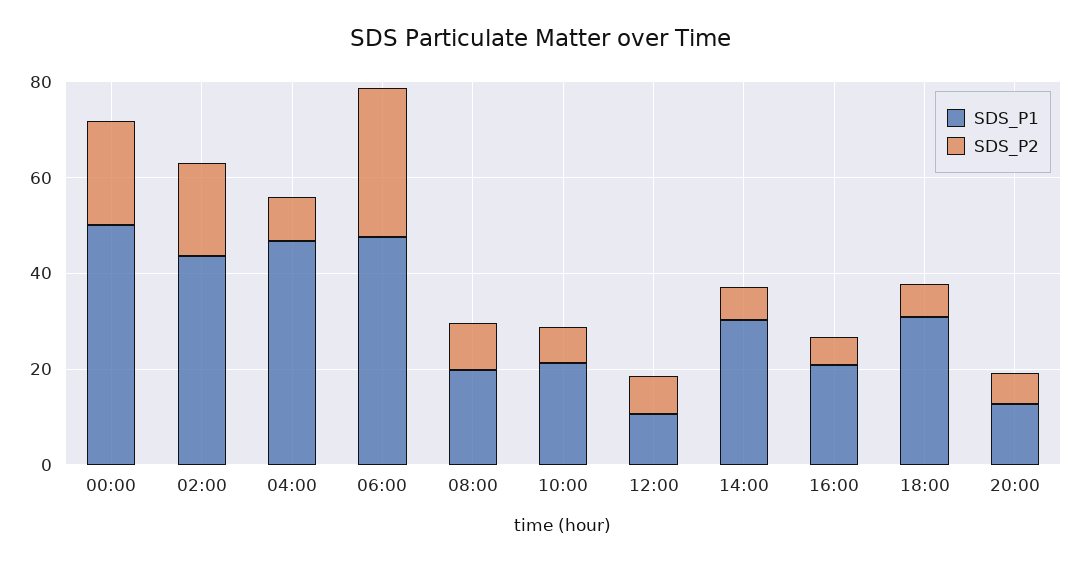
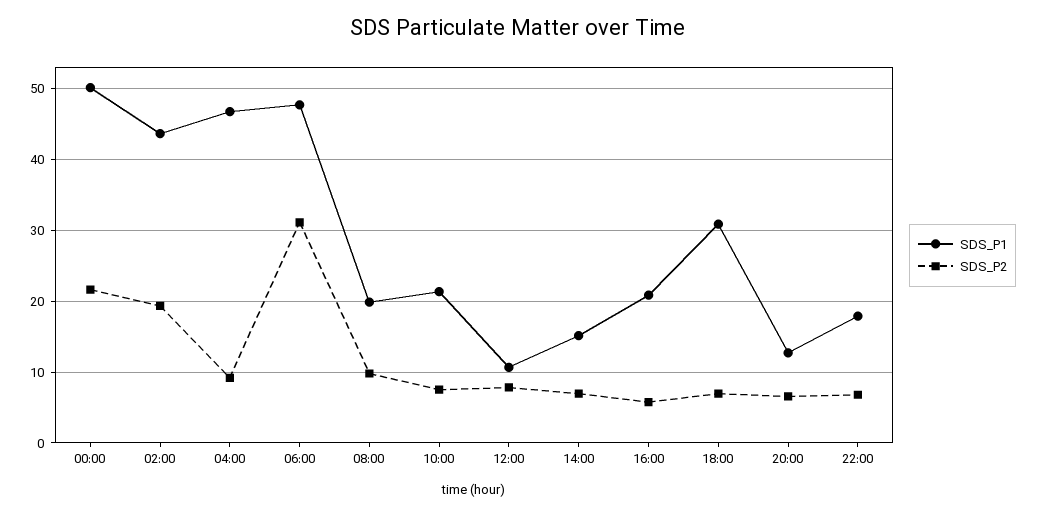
SDS_P1, 14:00: 30 -> 15
SDS_P1, 22:00: none -> 18
SDS_P2, 22:00: none -> 7

